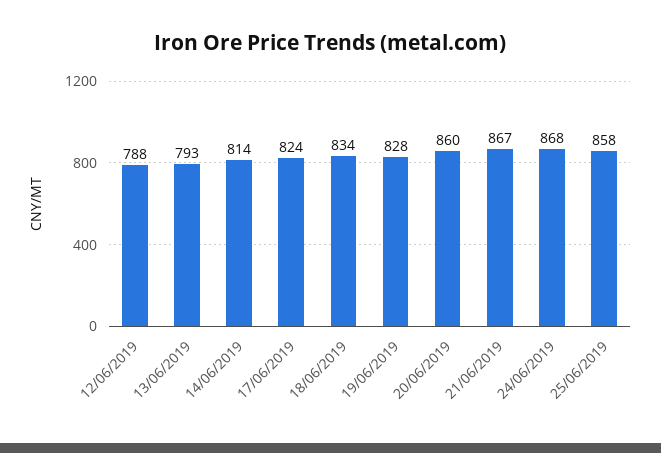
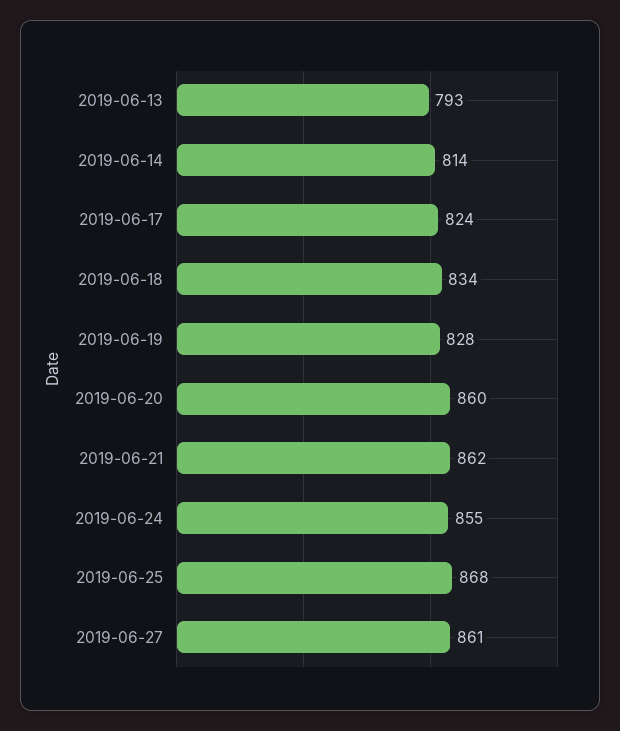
12/06/2019: 788 -> none
21/06/2019: 867 -> 862
24/06/2019: 868 -> 855
25/06/2019: 858 -> 868
2019-06-27: none -> 861

